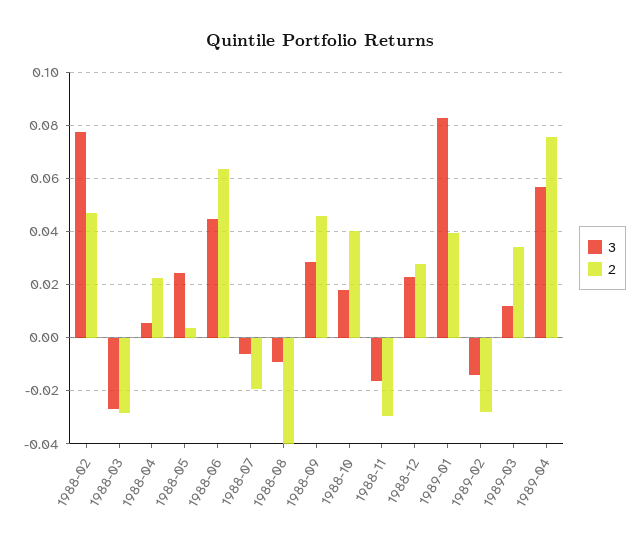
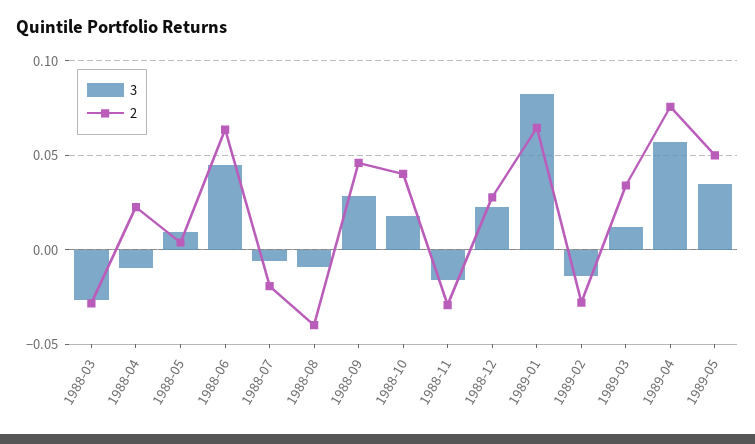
3, 1988-02: 0.0775 -> none
2, 1988-02: 0.0475 -> none
3, 1988-04: 0.005 -> -0.01
3, 1988-05: 0.025 -> 0.01
2, 1989-01: 0.04 -> 0.065
3, 1989-05: none -> 0.035
2, 1989-05: none -> 0.05

